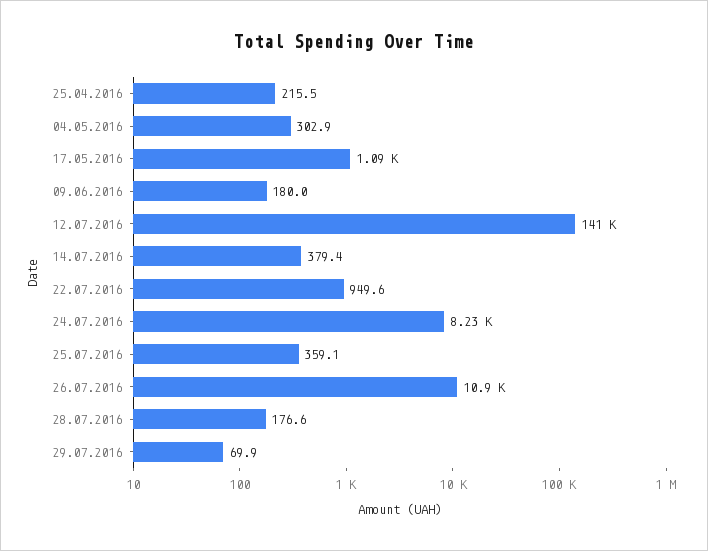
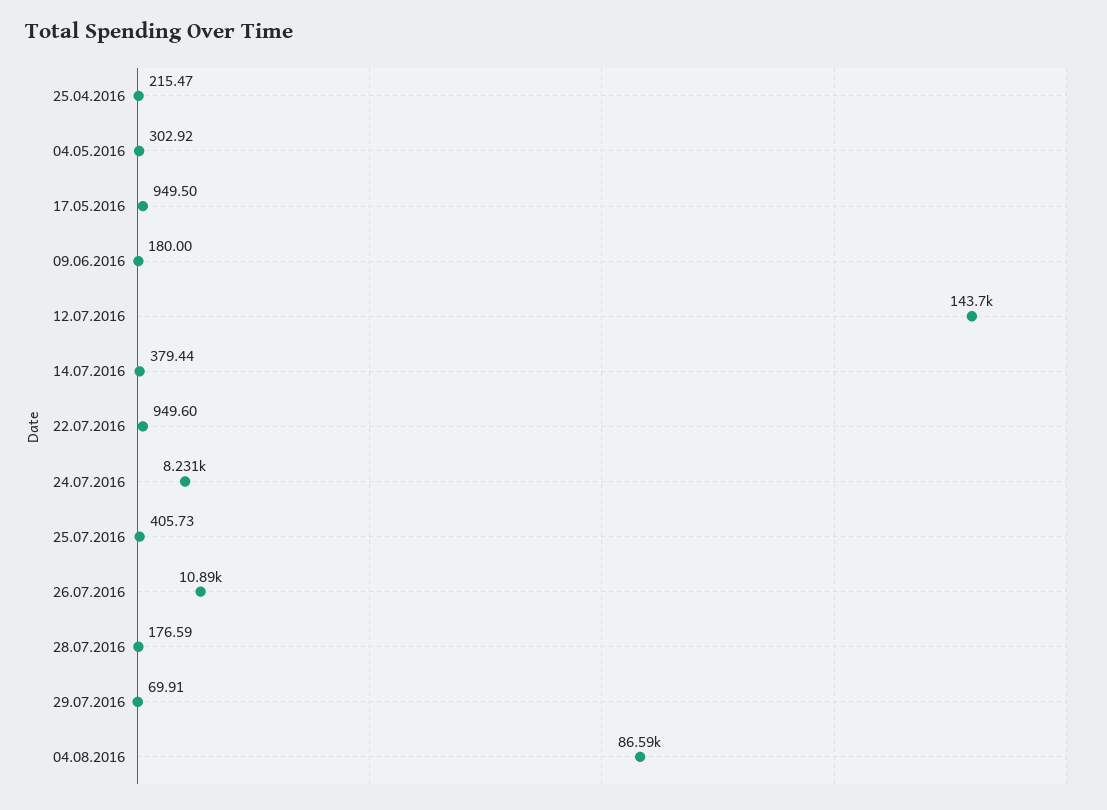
17.05.2016: 1090 -> 949.5
12.07.2016: 141000 -> 143700
25.07.2016: 359.1 -> 405.73
04.08.2016: none -> 86590

